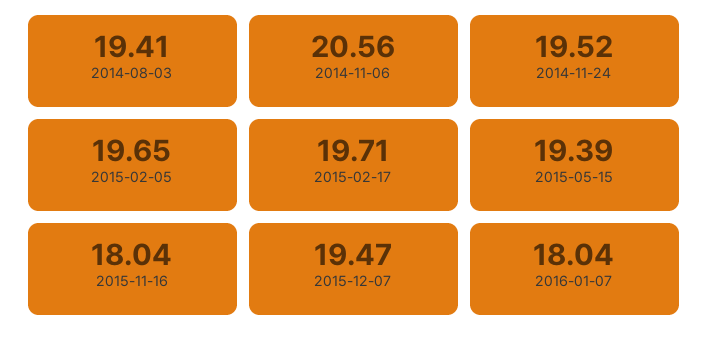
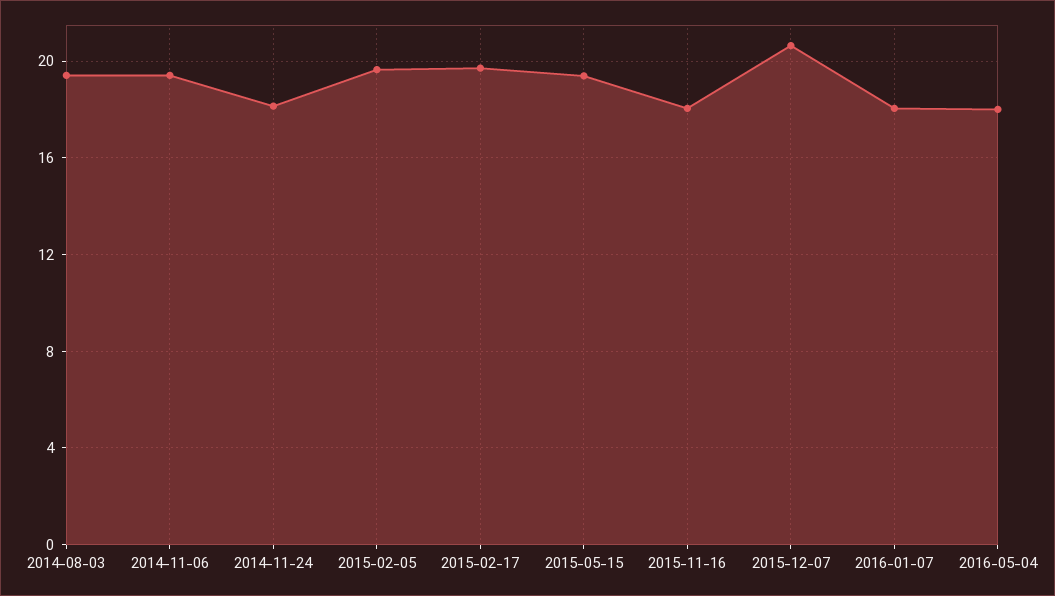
2014-11-06: 20.56 -> 19.5
2014-11-24: 19.52 -> 18
2015-12-07: 19.47 -> 20.5
2016-05-04: none -> 18

